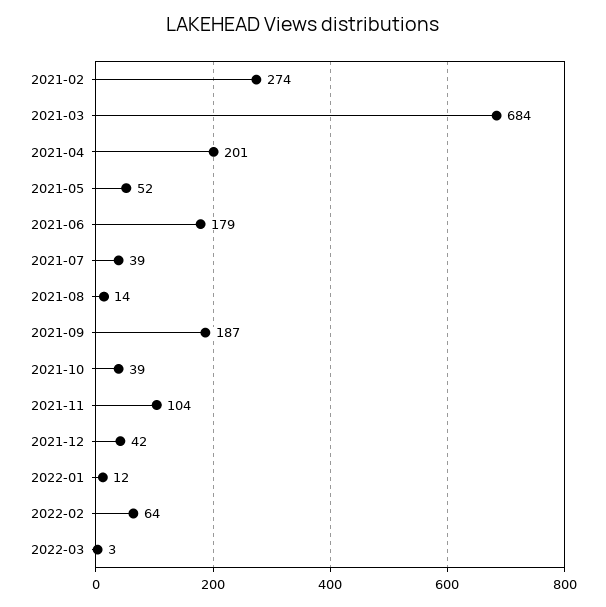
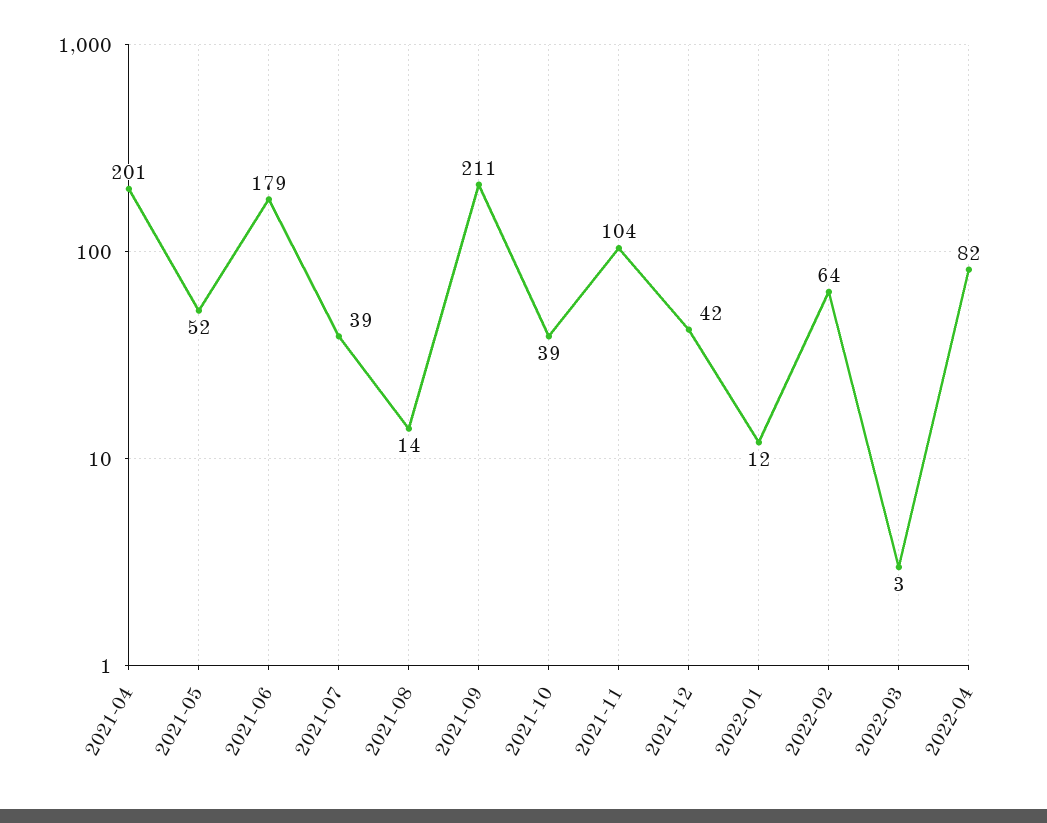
2021-02: 274 -> none
2021-03: 684 -> none
2021-09: 187 -> 211
2022-04: none -> 82

